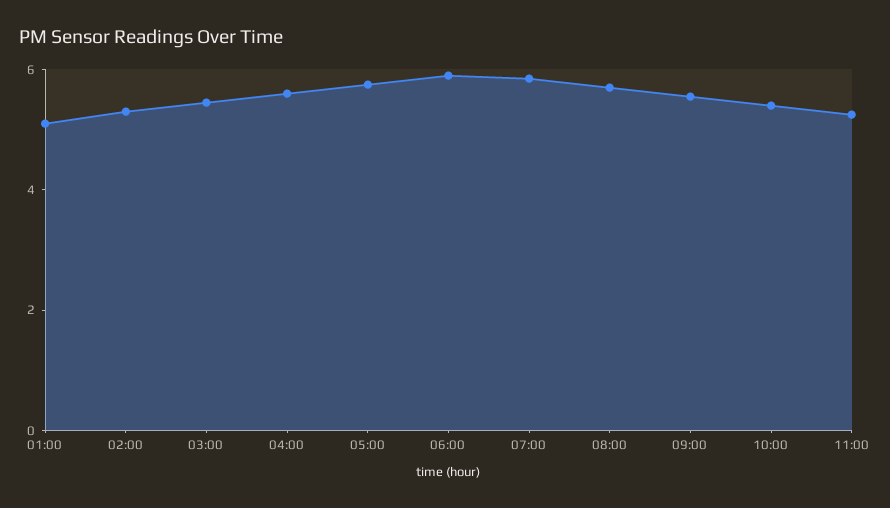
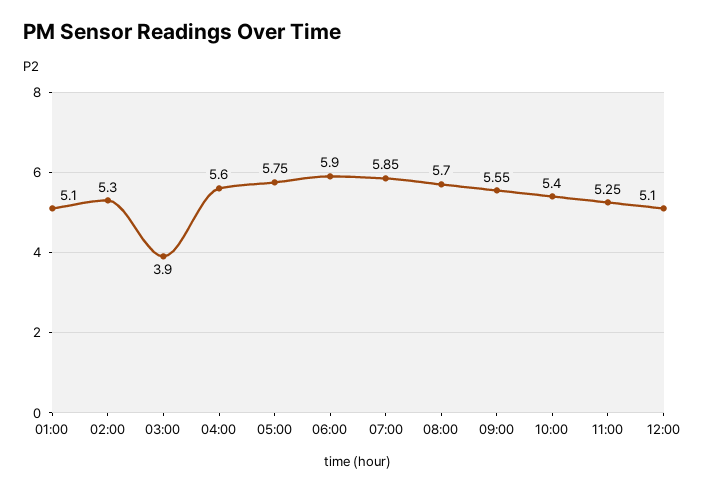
03:00: 5.5 -> 3.9
12:00: none -> 5.1

